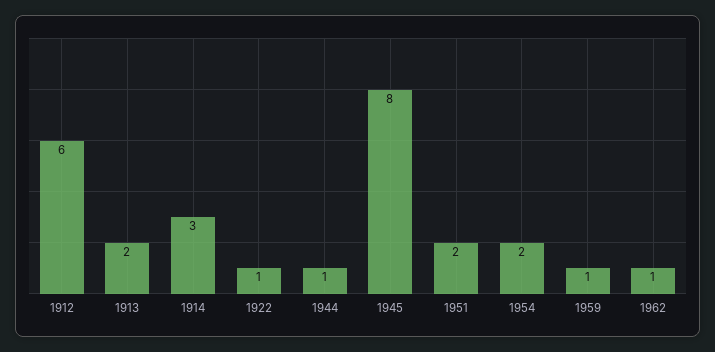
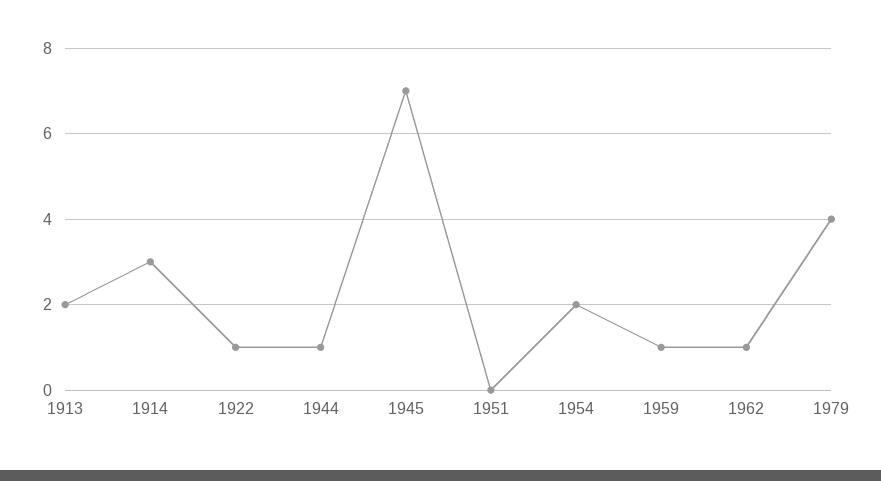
1912: 6 -> none
1945: 8 -> 7
1951: 2 -> 0
1979: none -> 4

